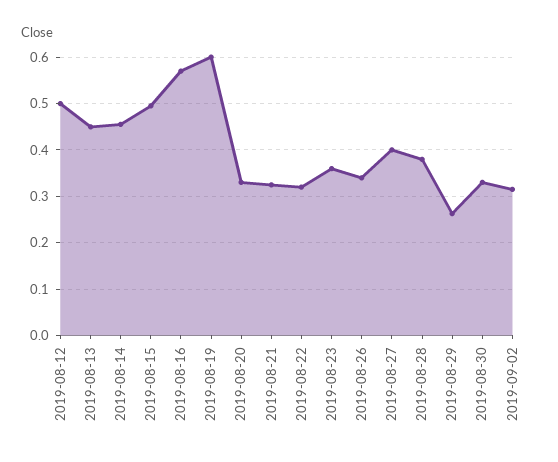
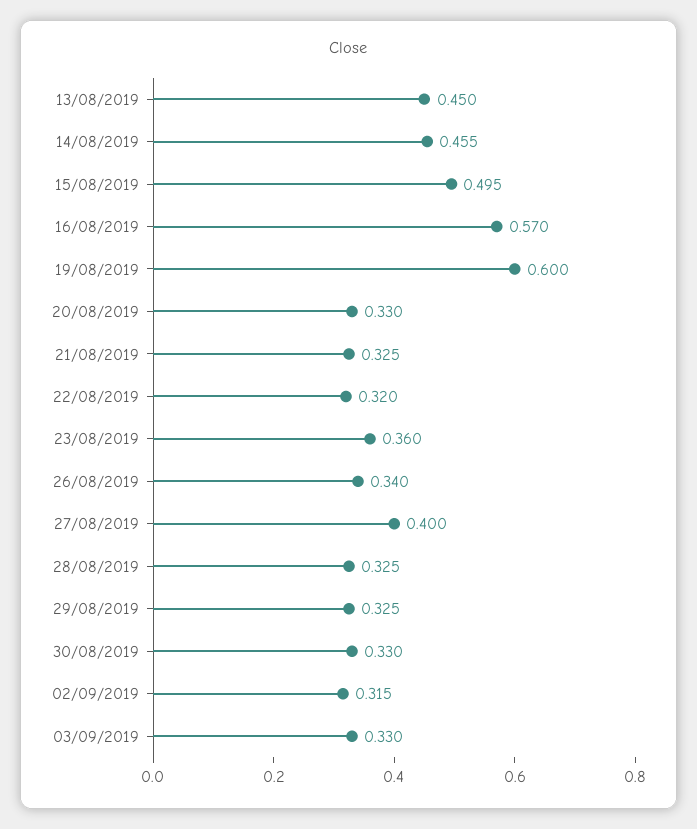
2019-08-12: 0.5 -> none
2019-08-28: 0.38 -> 0.325
2019-08-29: 0.26 -> 0.325
03/09/2019: none -> 0.33

